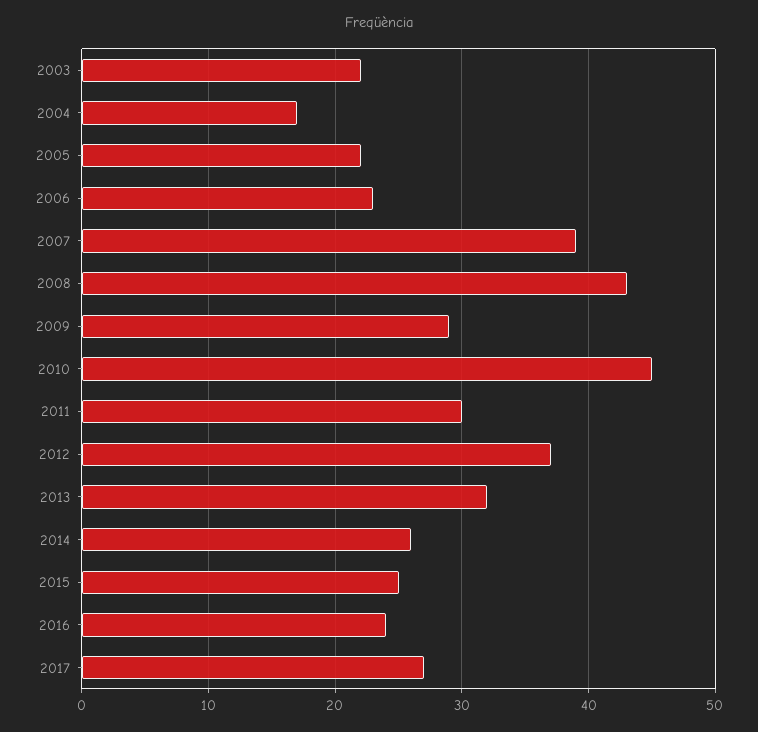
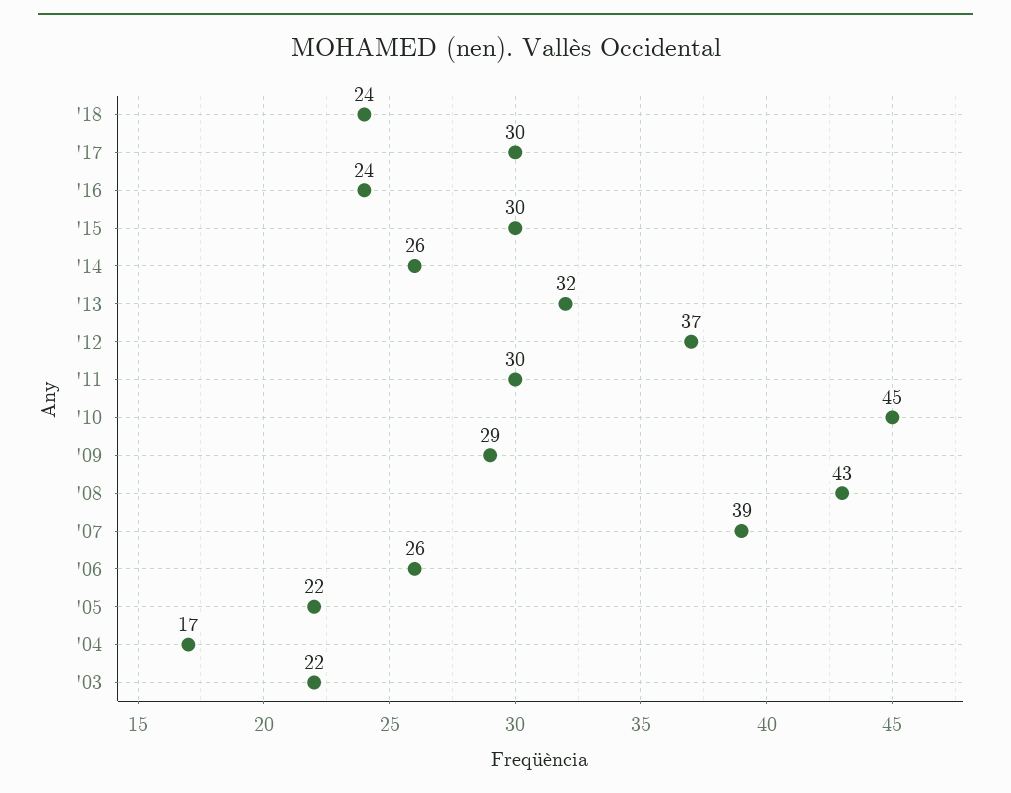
2006: 23 -> 26
2015: 25 -> 30
2017: 27 -> 30
'18: none -> 24

